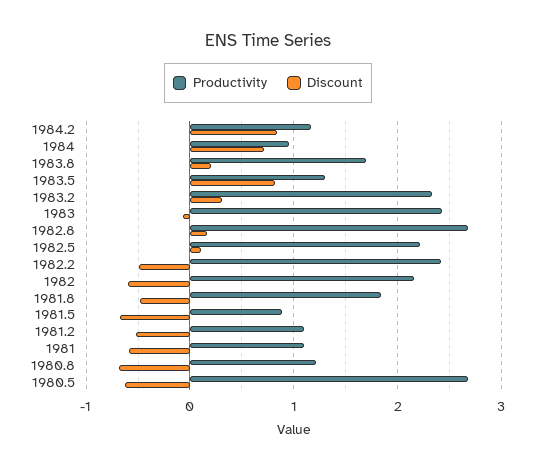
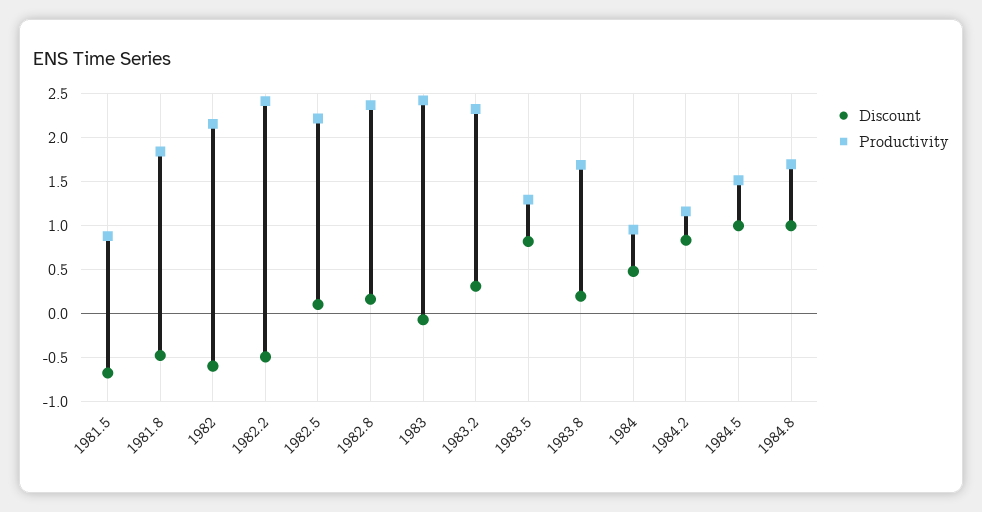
Discount, 1984: 0.7 -> 0.5
Productivity, 1982.8: 2.7 -> 2.4
Productivity, 1981.2: 1.1 -> none
Discount, 1981.2: -0.5 -> none
Productivity, 1981: 1.1 -> none
Discount, 1981: -0.6 -> none
Productivity, 1980.8: 1.2 -> none
Discount, 1980.8: -0.7 -> none
Productivity, 1980.5: 2.7 -> none
Discount, 1980.5: -0.6 -> none
Discount, 1984.5: none -> 1
Productivity, 1984.5: none -> 1.5
Discount, 1984.8: none -> 1
Productivity, 1984.8: none -> 1.7

